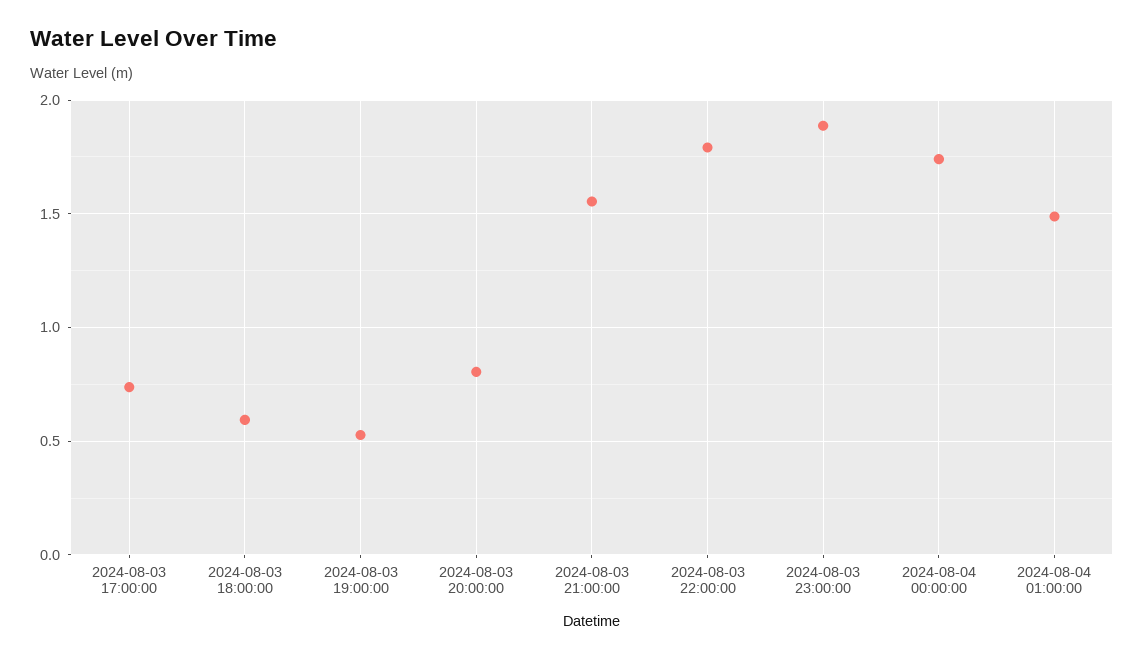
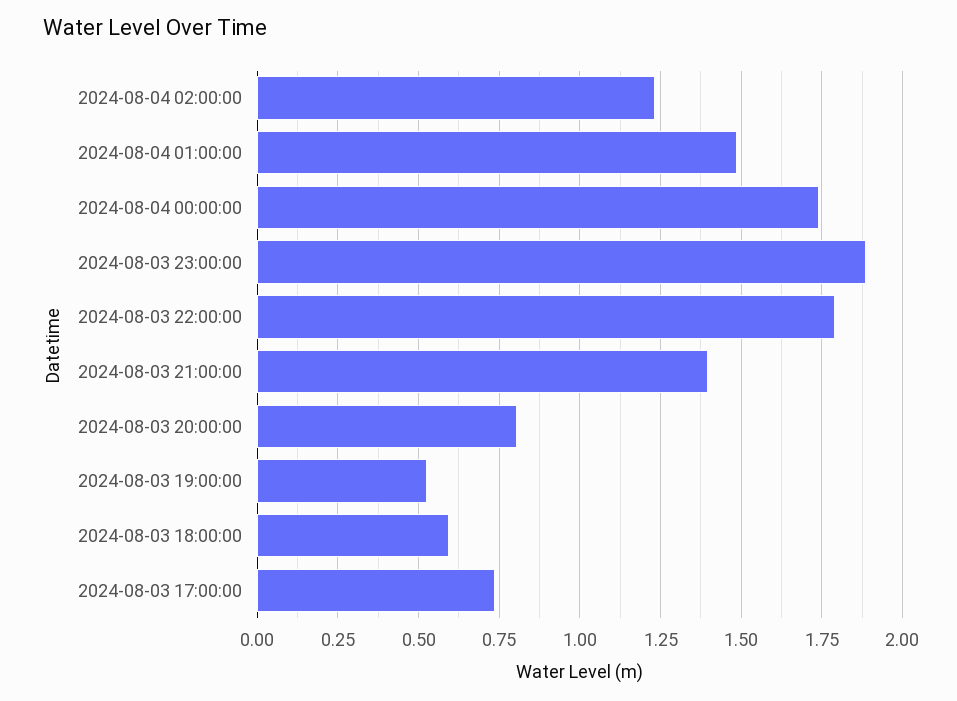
2024-08-03 21:00:00: 1.55 -> 1.4
2024-08-04 02:00:00: none -> 1.225

